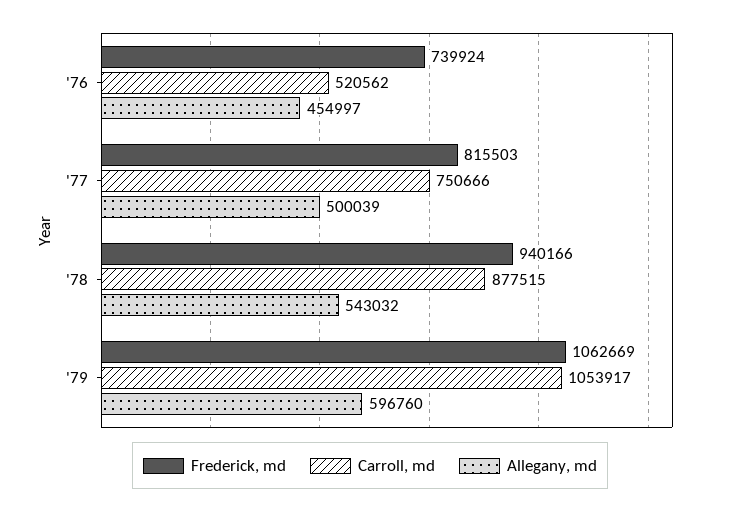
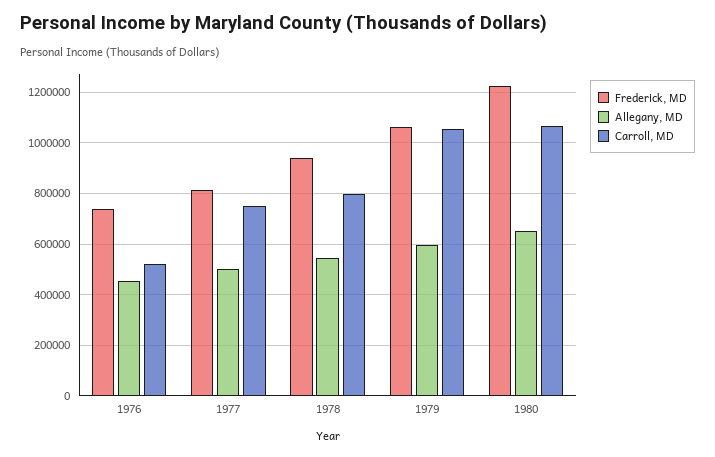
Carroll, md, '78: 877515 -> 800000
Frederick, md, 1980: none -> 1225000
Allegany, md, 1980: none -> 650000
Carroll, md, 1980: none -> 1075000

